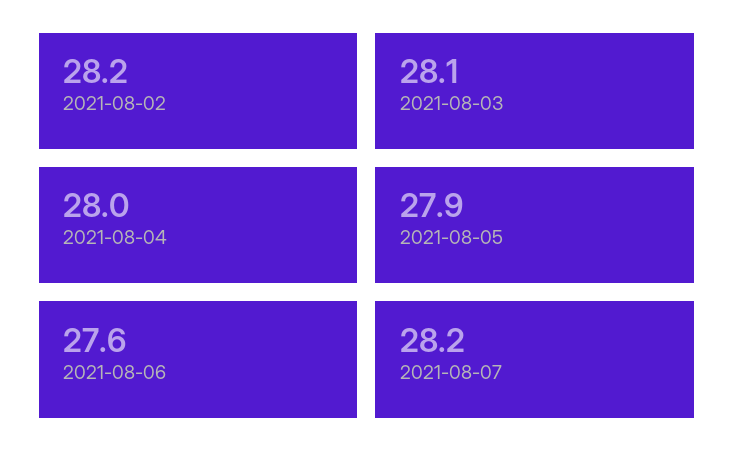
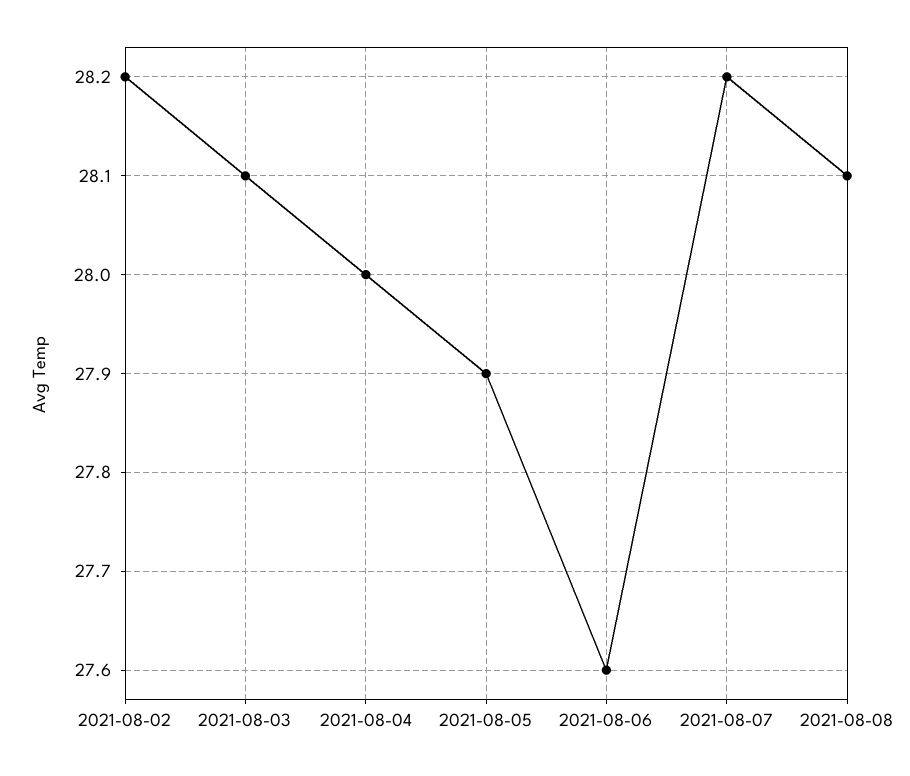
2021-08-08: none -> 28.1

